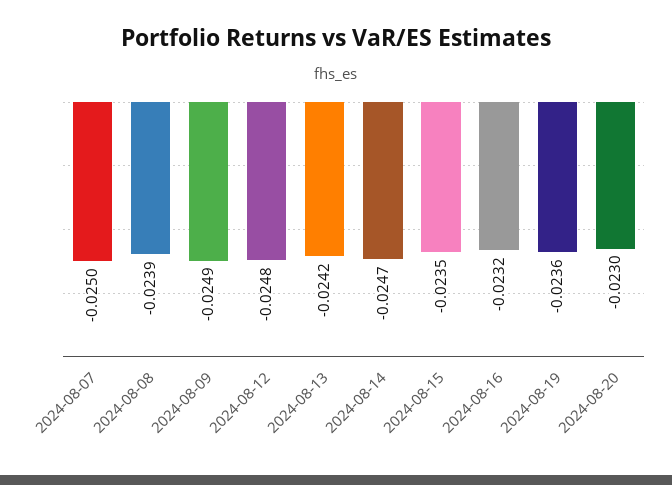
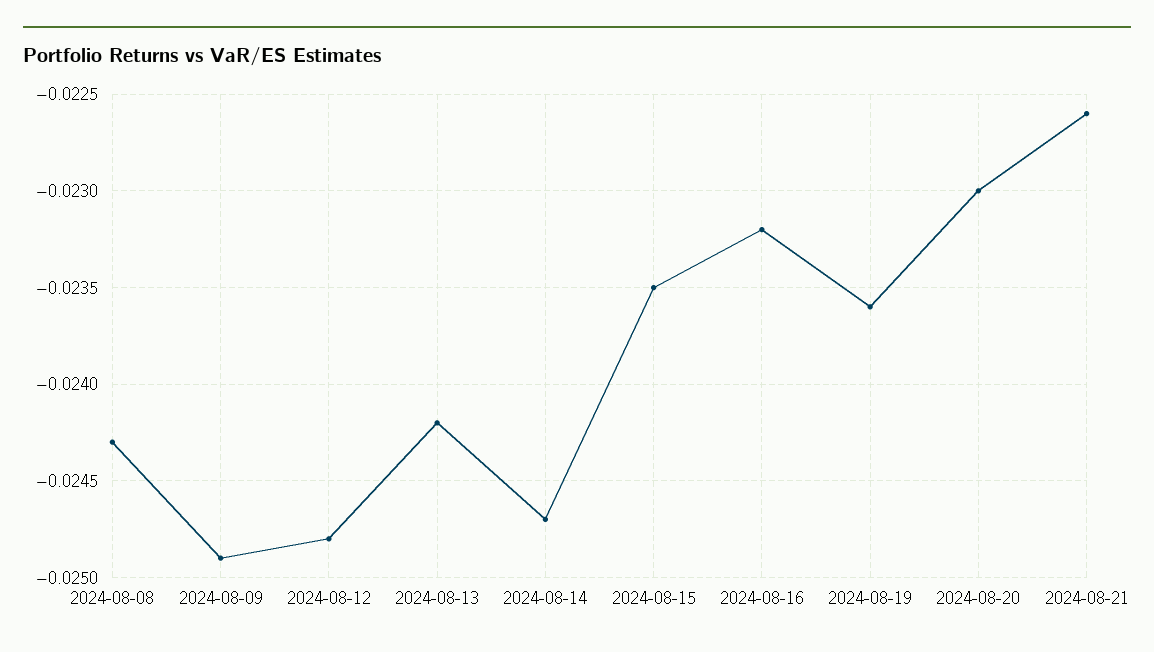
2024-08-07: -0.025 -> none
2024-08-08: -0.0239 -> -0.0243
2024-08-21: none -> -0.0226

